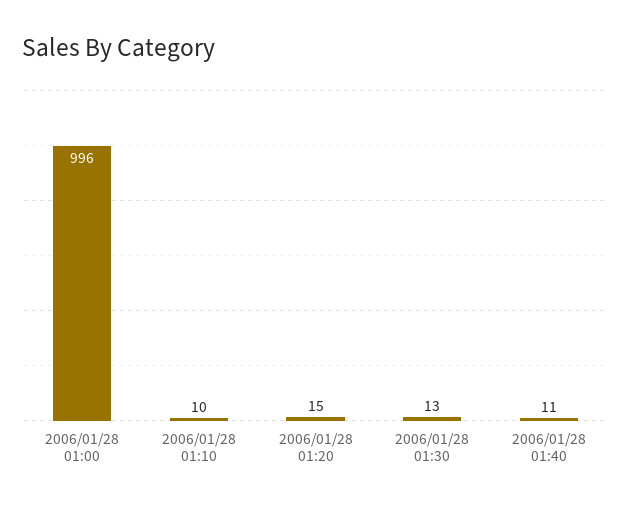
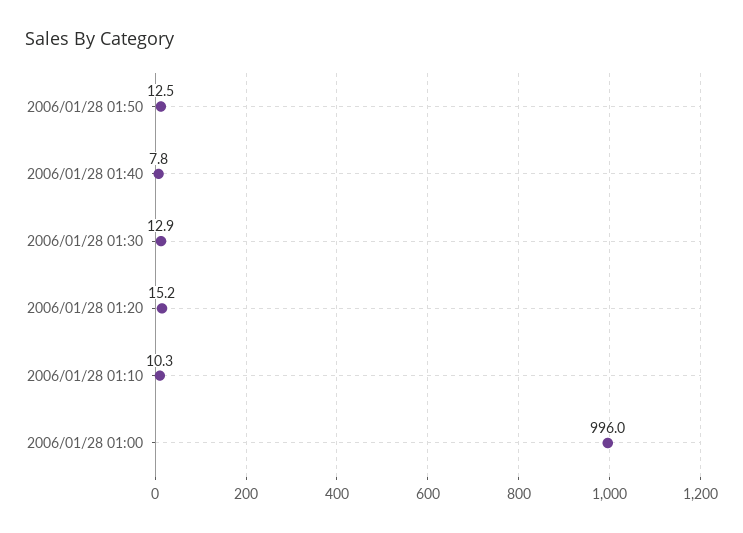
2006/01/28 01:40: 11 -> 7.8
2006/01/28 01:50: none -> 12.5

